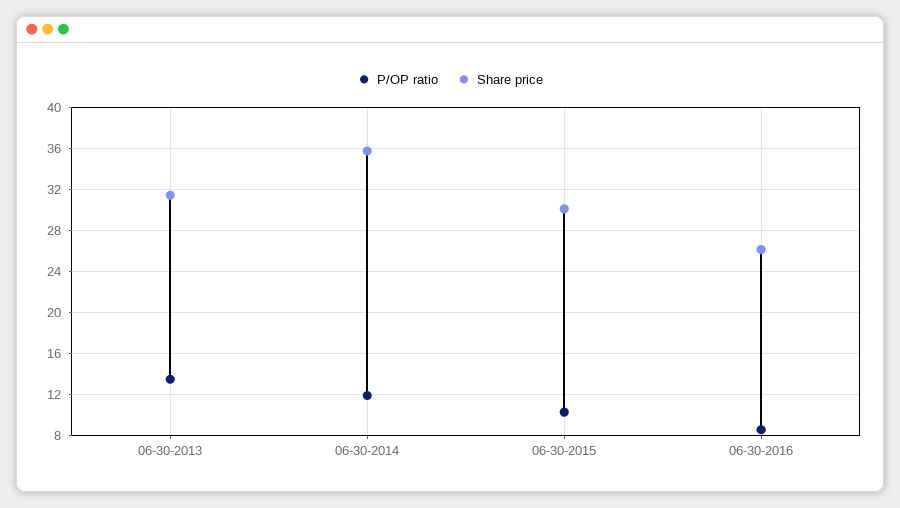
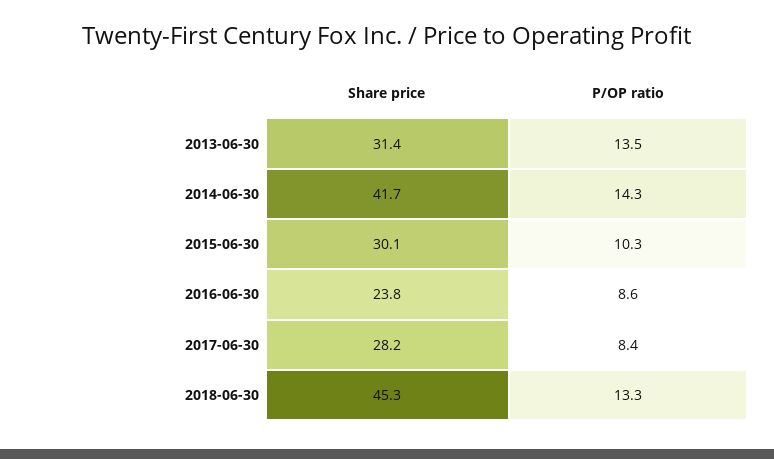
P/OP ratio, 06-30-2014: 12 -> 14.3
Share price, 06-30-2014: 36 -> 41.7
Share price, 06-30-2016: 26 -> 23.8
Share price, 2017-06-30: none -> 28.2
P/OP ratio, 2017-06-30: none -> 8.4
Share price, 2018-06-30: none -> 45.3
P/OP ratio, 2018-06-30: none -> 13.3

